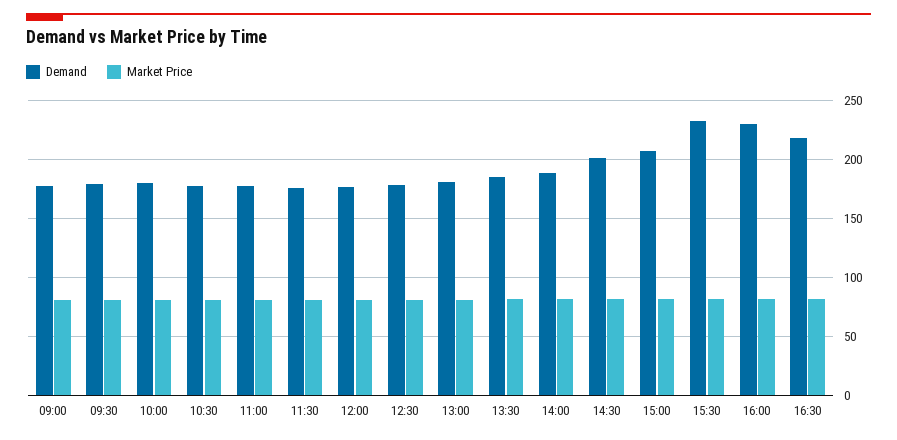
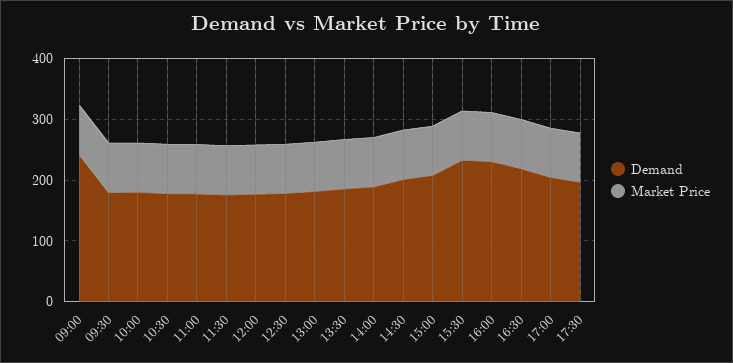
Demand, 09:00: 180 -> 240
Demand, 17:00: none -> 200
Market Price, 17:00: none -> 80
Demand, 17:30: none -> 200
Market Price, 17:30: none -> 80

